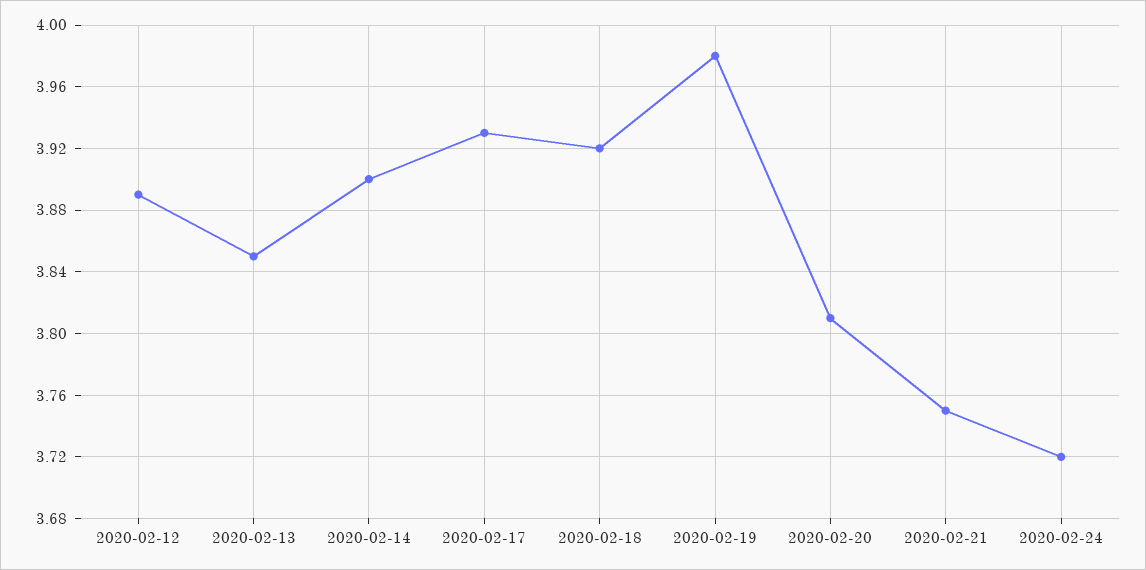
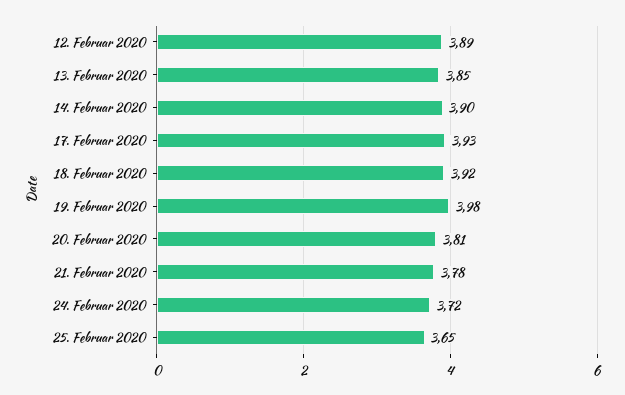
2020-02-21: 3.75 -> 3.78
25. Februar 2020: none -> 3.65

